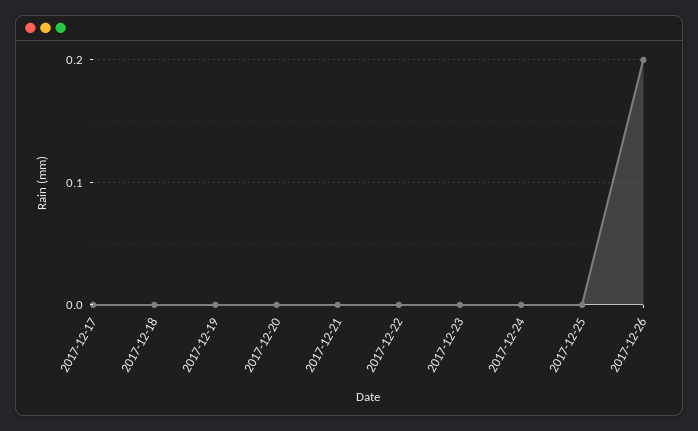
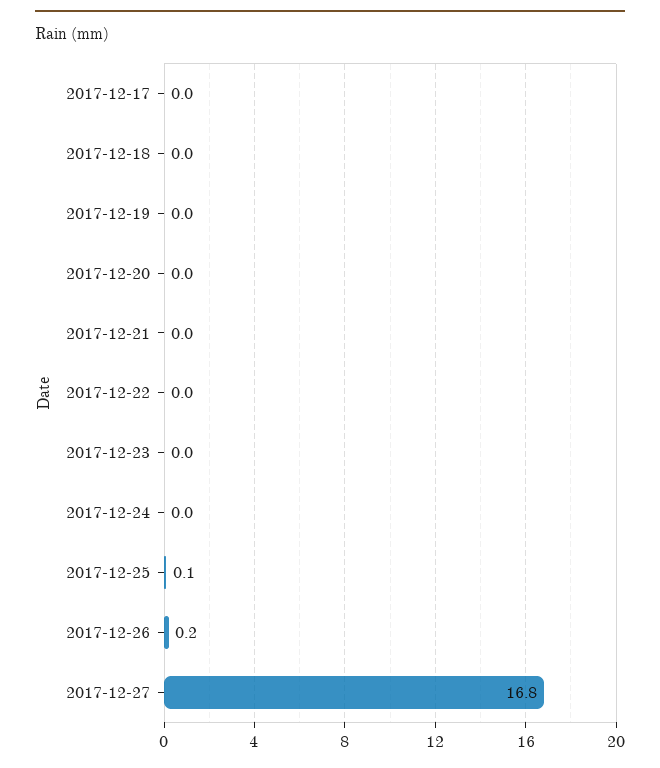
2017-12-25: 0 -> 0.1
2017-12-27: none -> 16.8

